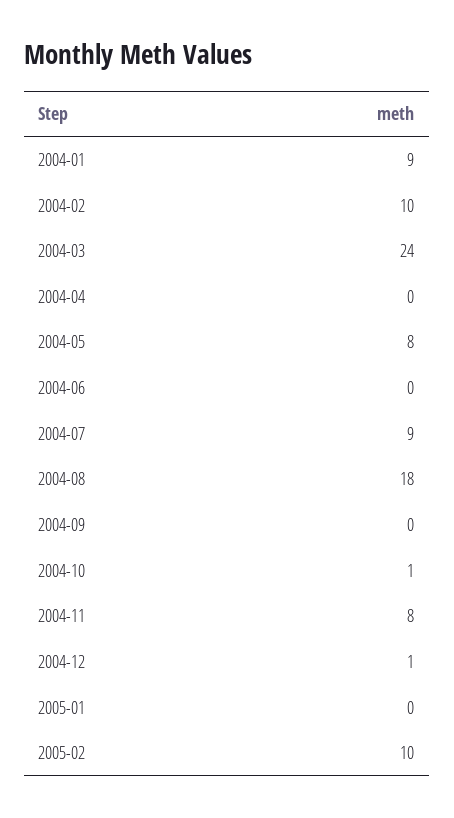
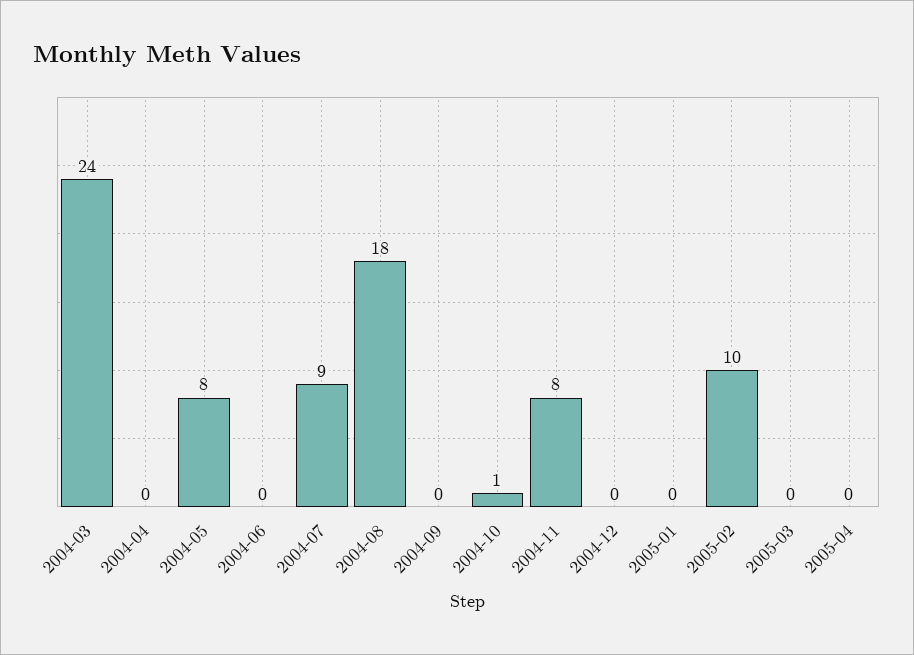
2004-01: 9 -> none
2004-02: 10 -> none
2004-12: 1 -> 0
2005-03: none -> 0
2005-04: none -> 0

